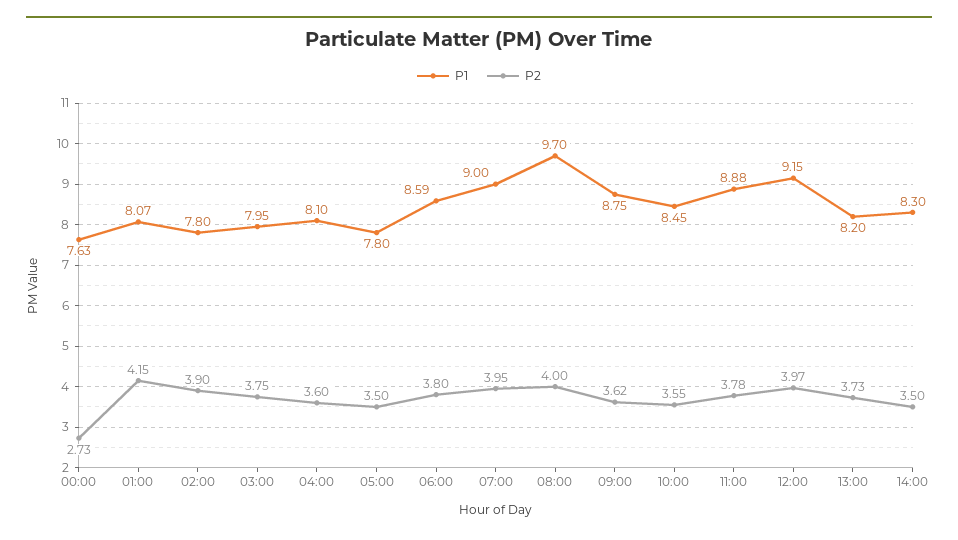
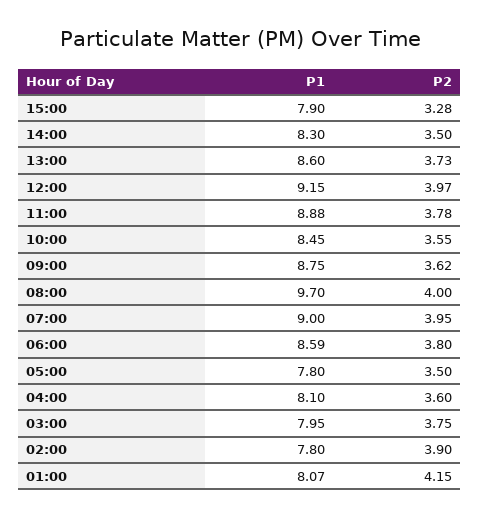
P1, 00:00: 7.63 -> none
P2, 00:00: 2.73 -> none
P1, 13:00: 8.2 -> 8.6
P1, 15:00: none -> 7.9
P2, 15:00: none -> 3.28

